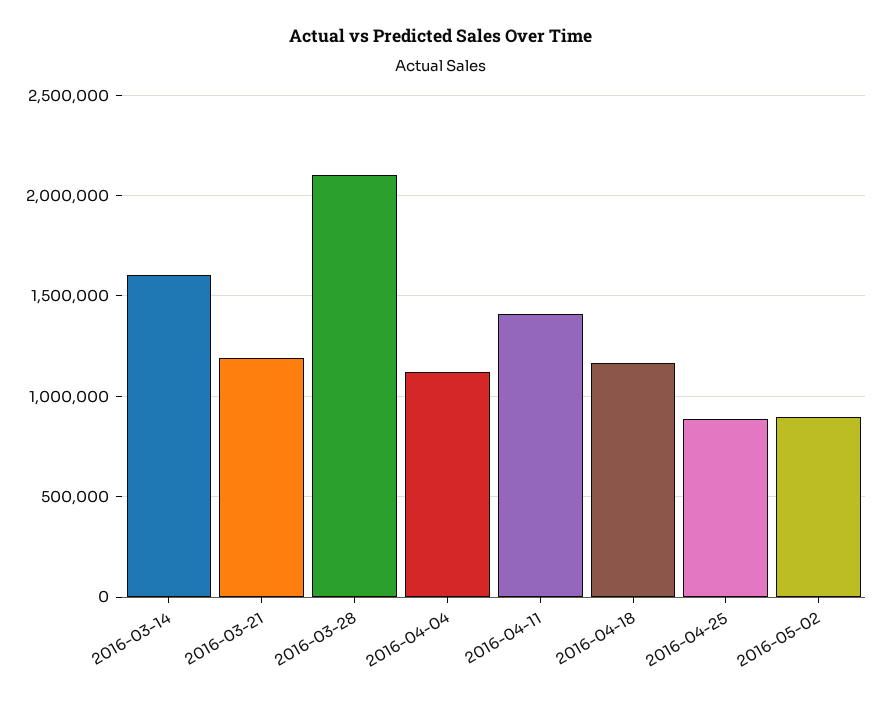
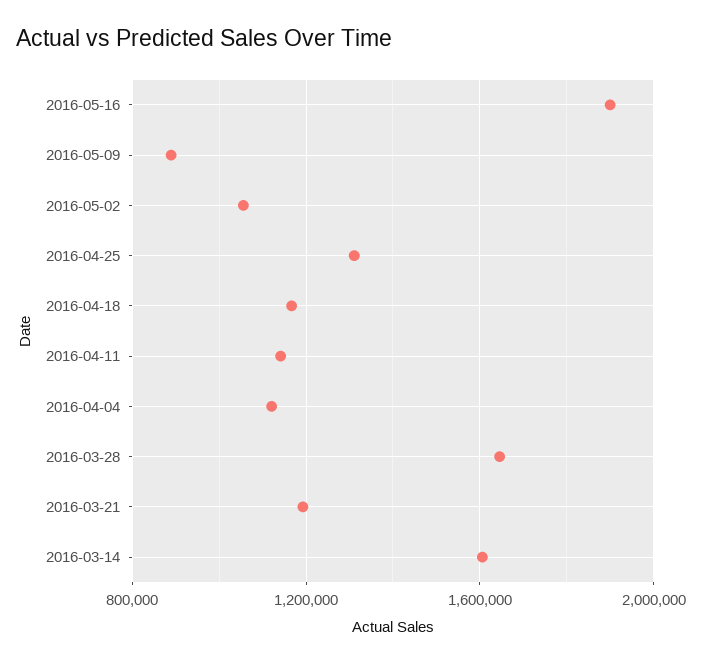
2016-03-28: 2100000 -> 1650000
2016-04-11: 1400000 -> 1150000
2016-04-25: 900000 -> 1300000
2016-05-02: 900000 -> 1050000
2016-05-16: none -> 1900000
2016-05-09: none -> 900000

